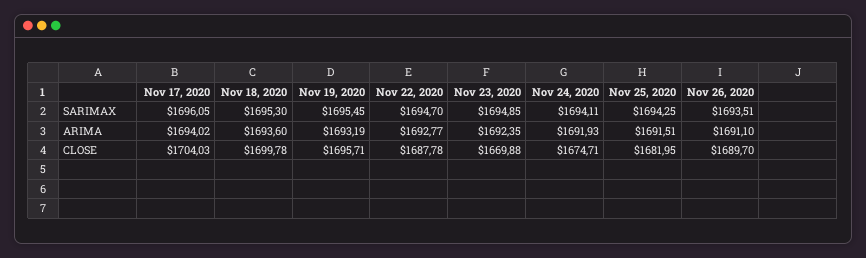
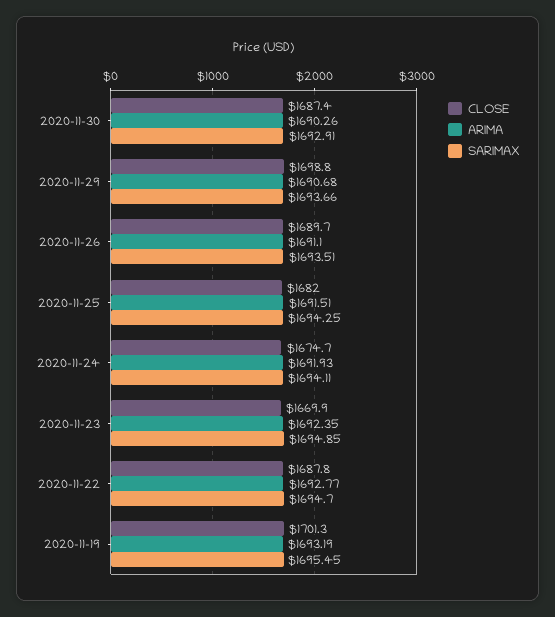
SARIMAX, Nov 17, 2020: 1696.05 -> none
SARIMAX, Nov 18, 2020: 1695.3 -> none
ARIMA, Nov 17, 2020: 1694.02 -> none
ARIMA, Nov 18, 2020: 1693.6 -> none
CLOSE, Nov 17, 2020: 1704.03 -> none
CLOSE, Nov 18, 2020: 1699.78 -> none
CLOSE, Nov 19, 2020: 1695.71 -> 1701.3
CLOSE, 2020-11-30: none -> 1687.4
ARIMA, 2020-11-30: none -> 1690.26
SARIMAX, 2020-11-30: none -> 1692.91
CLOSE, 2020-11-29: none -> 1698.8
ARIMA, 2020-11-29: none -> 1690.68
SARIMAX, 2020-11-29: none -> 1693.66

